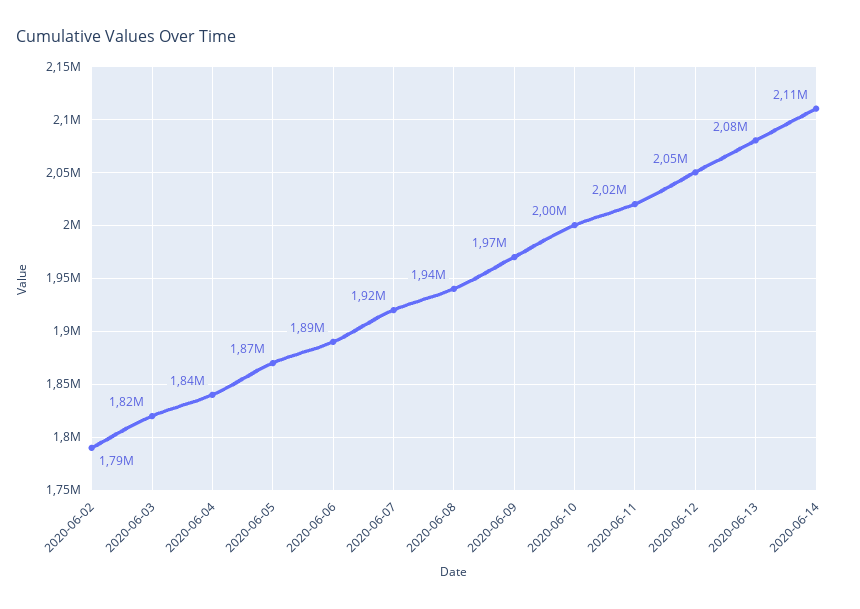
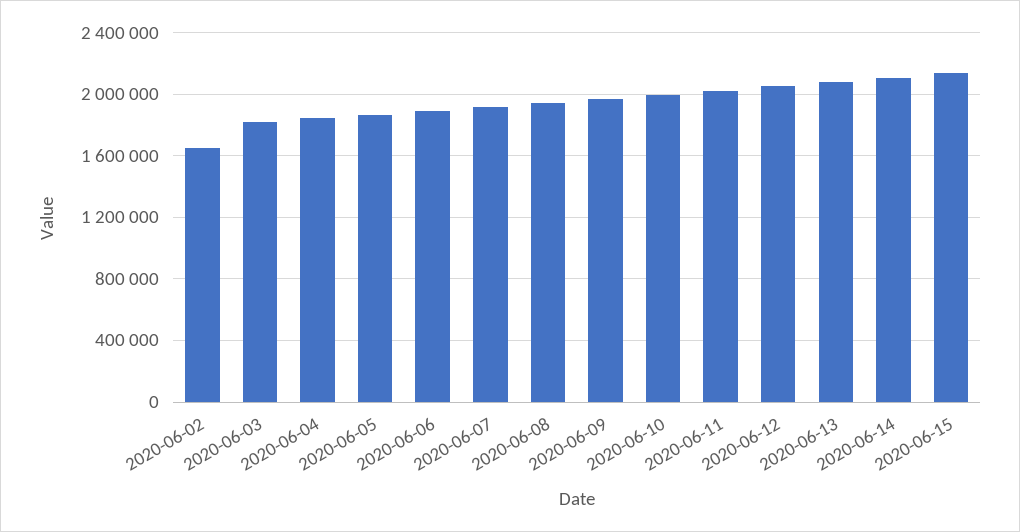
2020-06-02: 1790000 -> 1650000
2020-06-15: none -> 2150000

